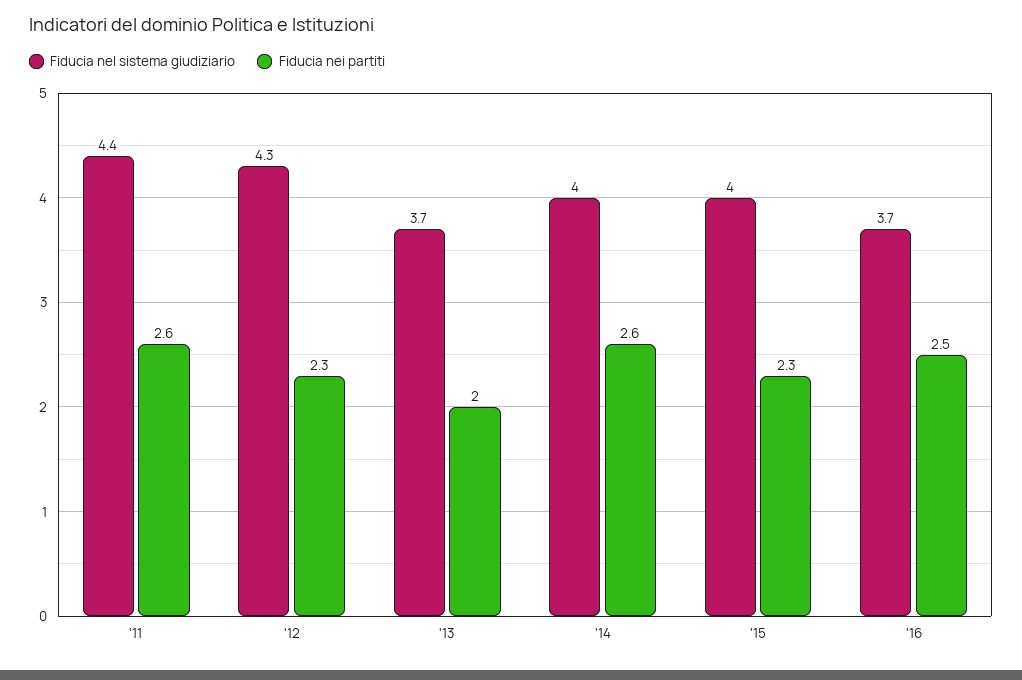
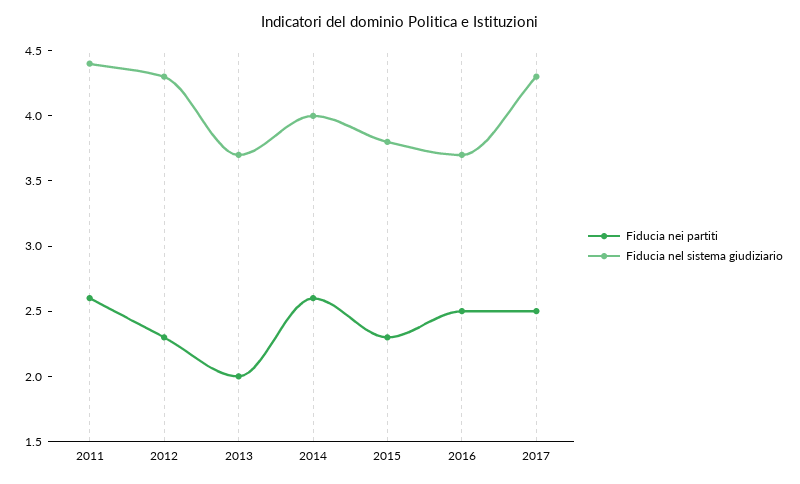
Fiducia nel sistema giudiziario, '15: 4 -> 3.8
Fiducia nei partiti, 2017: none -> 2.5
Fiducia nel sistema giudiziario, 2017: none -> 4.3

